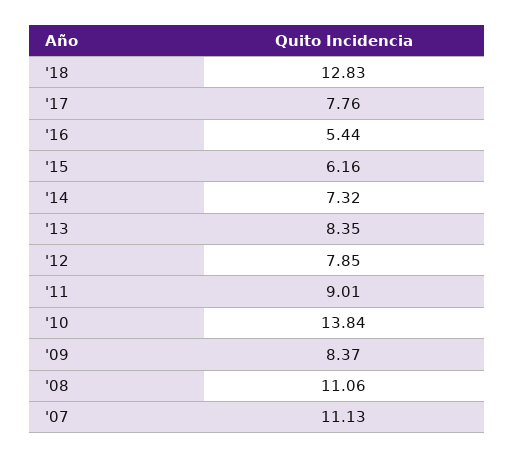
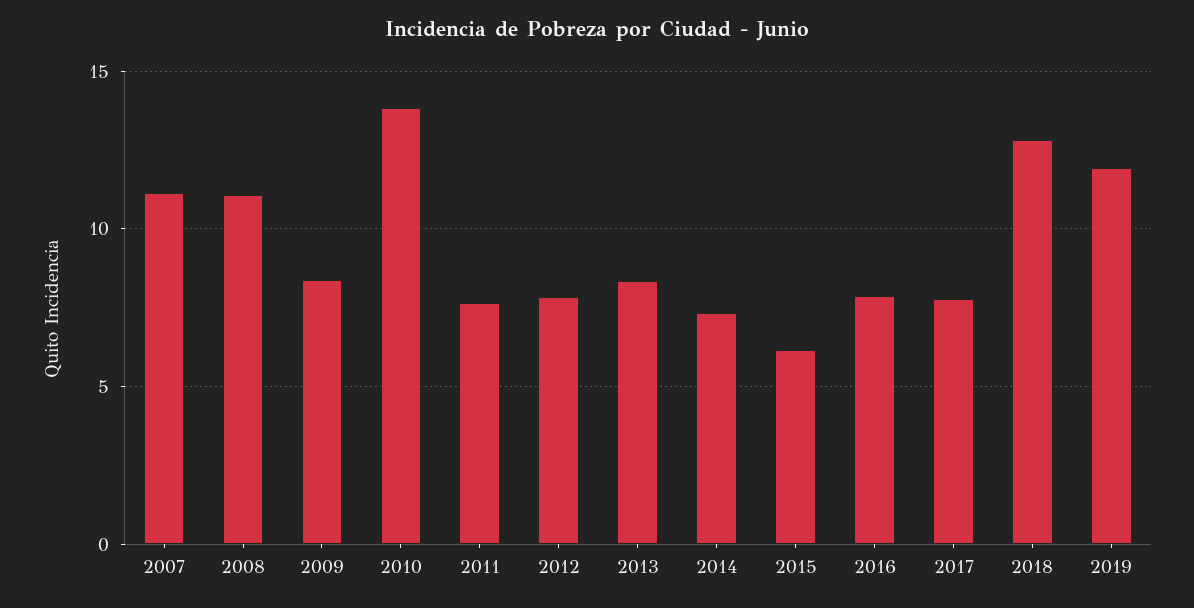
'16: 5.44 -> 8
'11: 9.01 -> 7.5
2019: none -> 12

